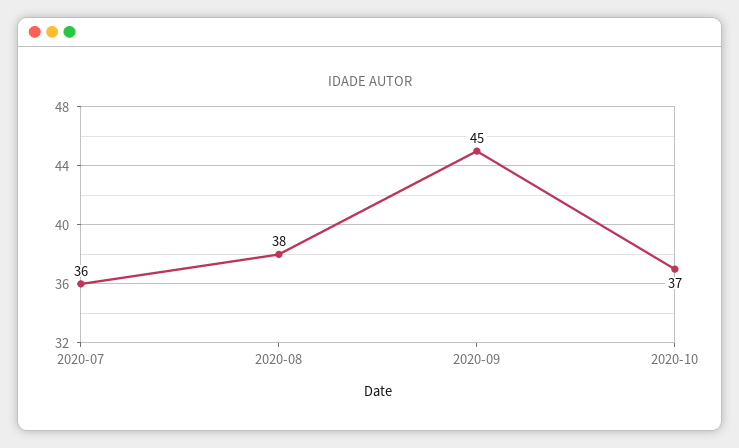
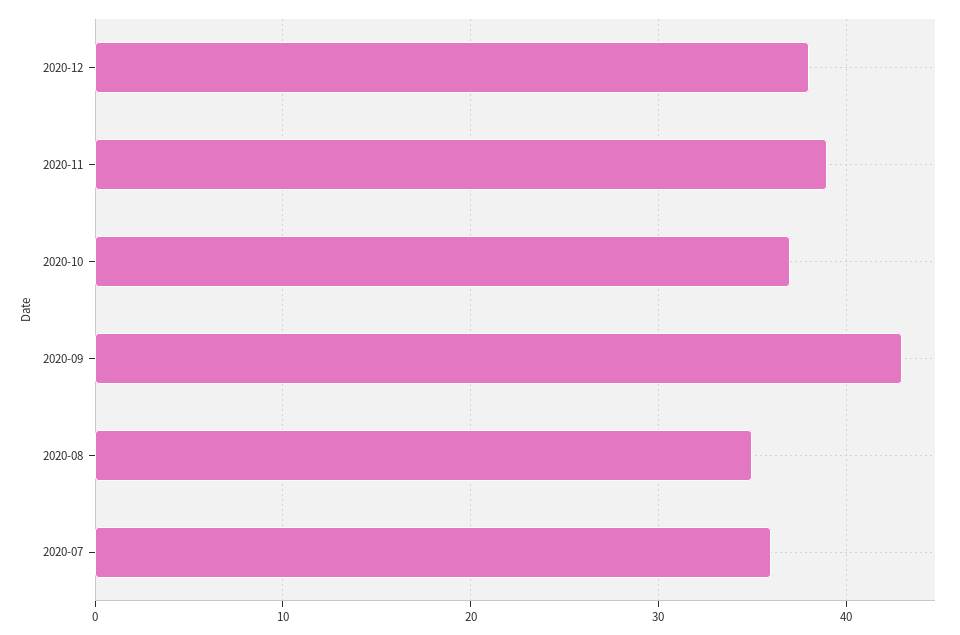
2020-08: 38 -> 35
2020-09: 45 -> 43
2020-12: none -> 38
2020-11: none -> 39

